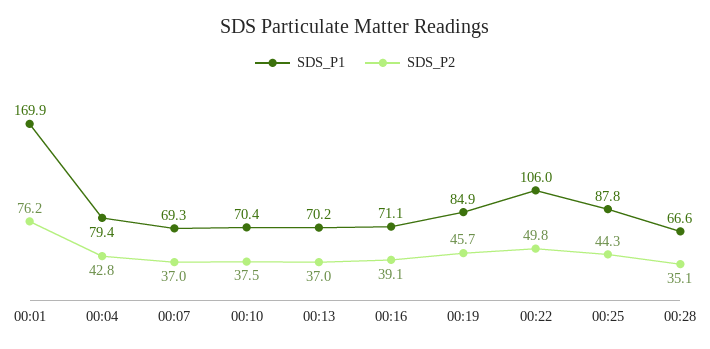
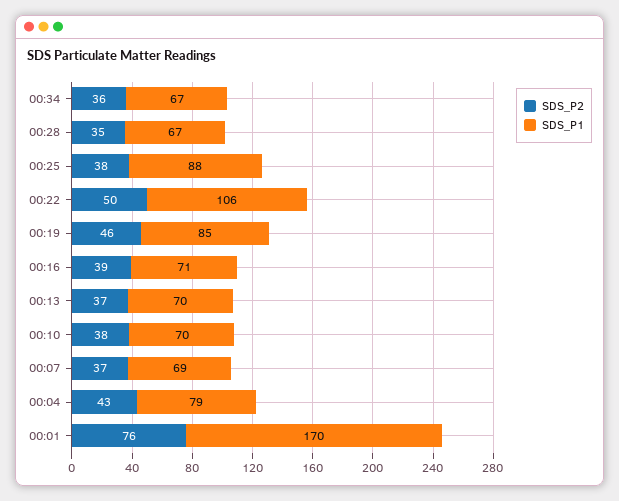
SDS_P2, 00:25: 44.3 -> 38
SDS_P2, 00:34: none -> 36
SDS_P1, 00:34: none -> 67

